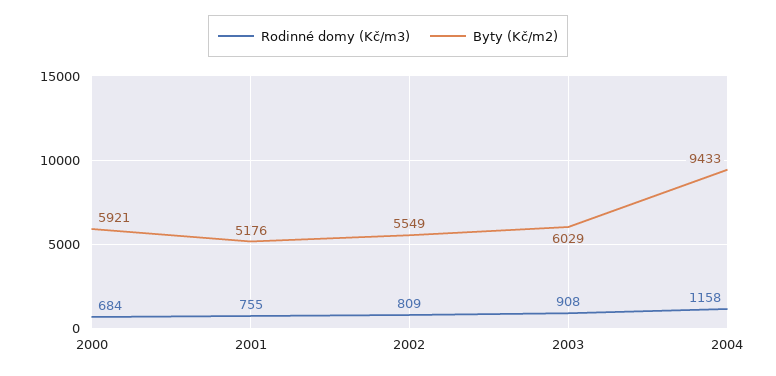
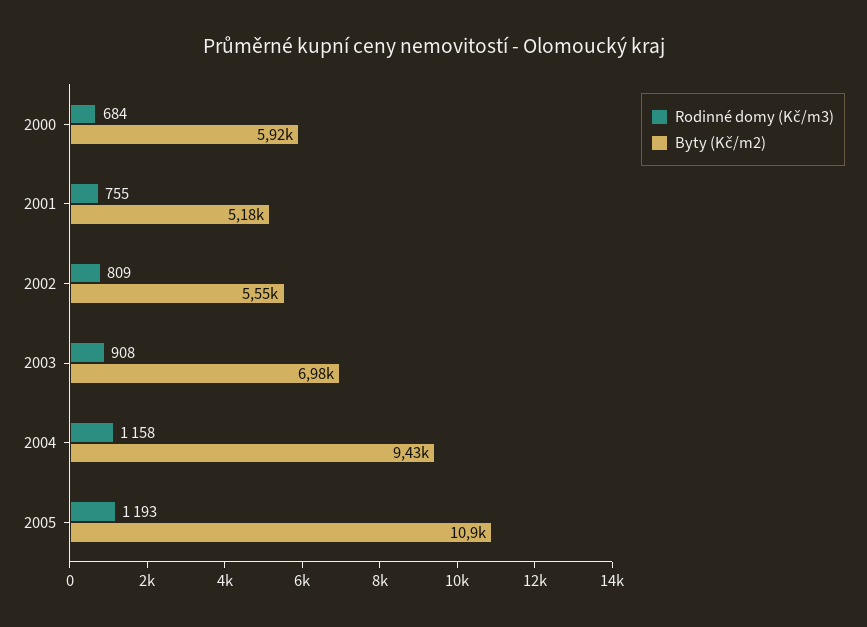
Byty (Kč/m2), 2003: 6029 -> 6980
Rodinné domy (Kč/m3), 2005: none -> 1193
Byty (Kč/m2), 2005: none -> 10900

